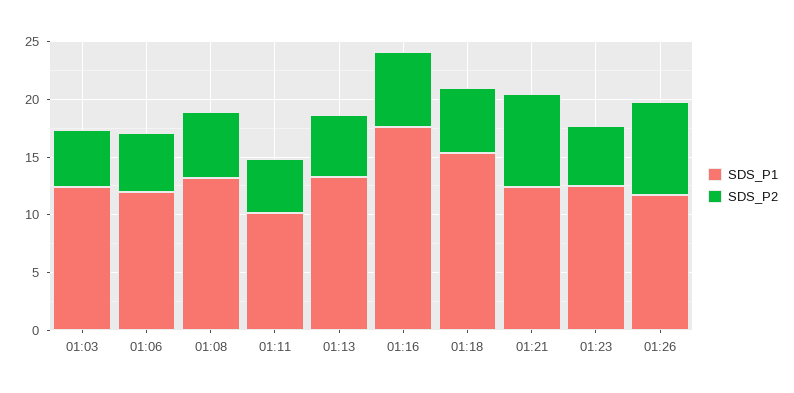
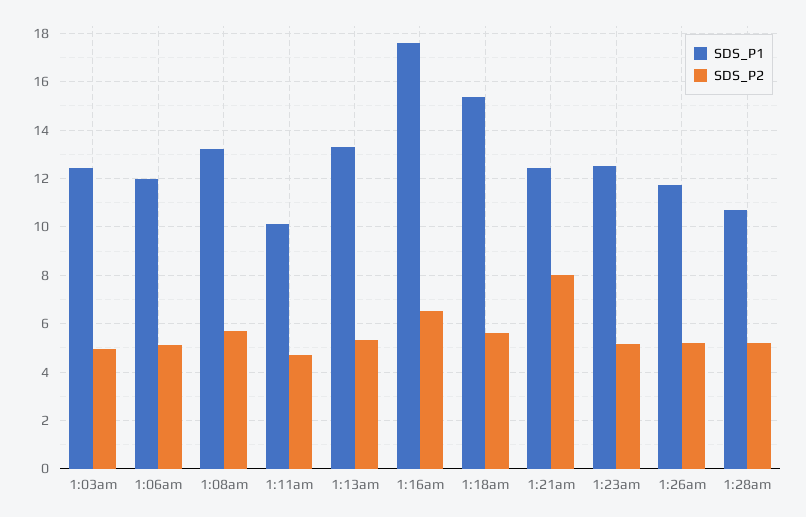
SDS_P2, 01:26: 8 -> 5.25
SDS_P1, 1:28am: none -> 10.75
SDS_P2, 1:28am: none -> 5.25

